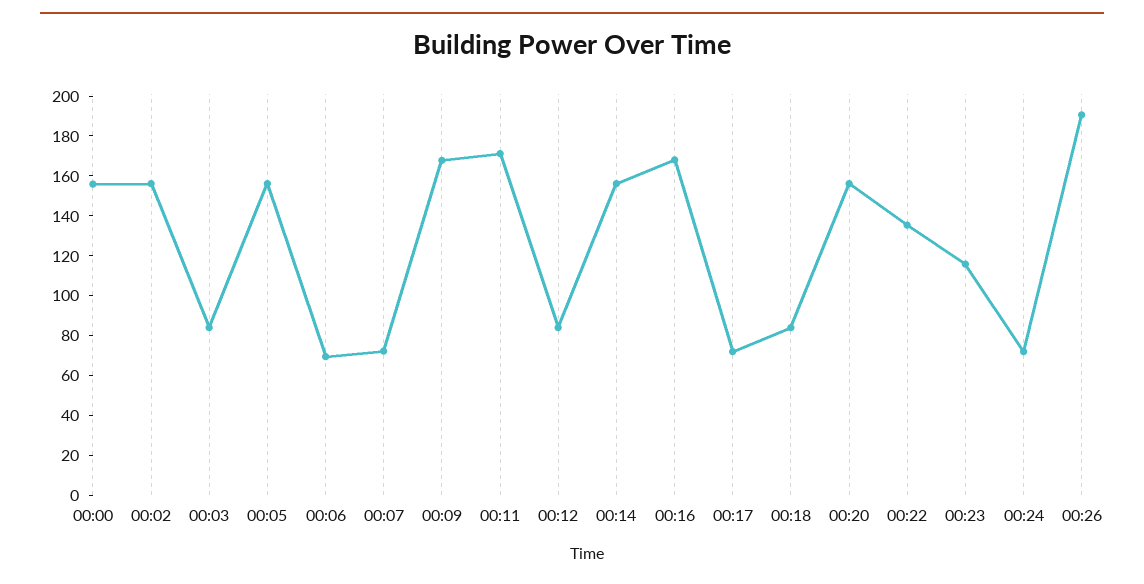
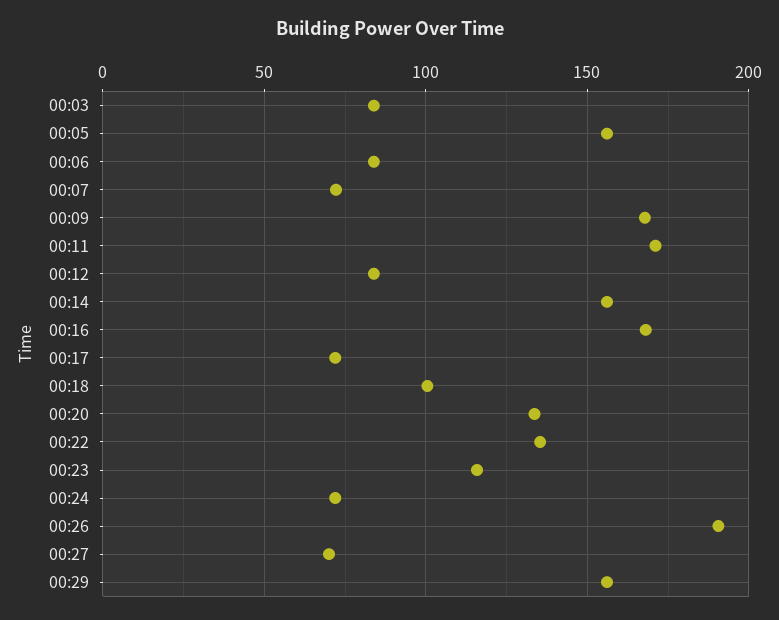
00:00: 155 -> none
00:02: 155 -> none
00:06: 70 -> 85
00:18: 85 -> 100
00:20: 155 -> 135
00:27: none -> 70
00:29: none -> 155

